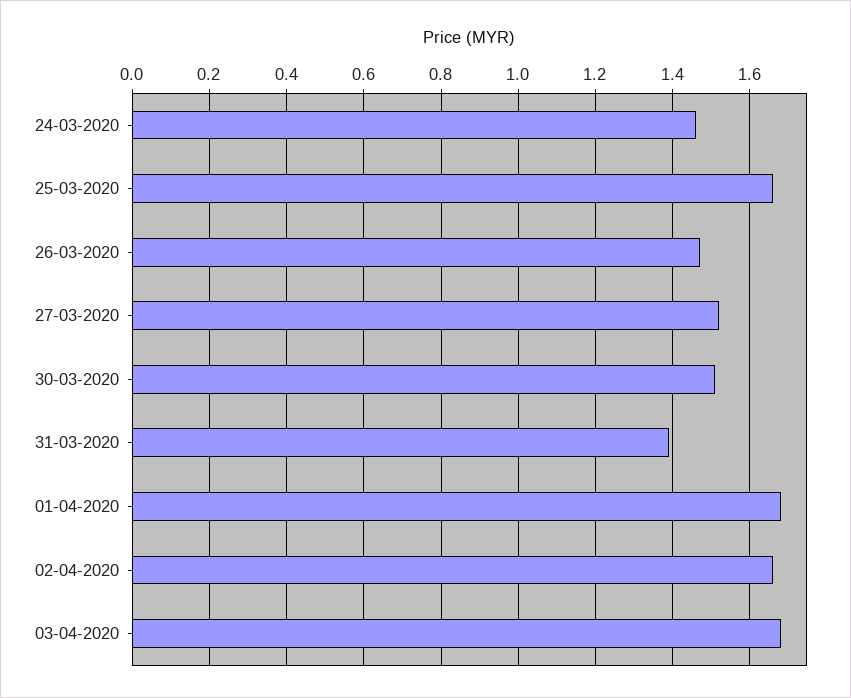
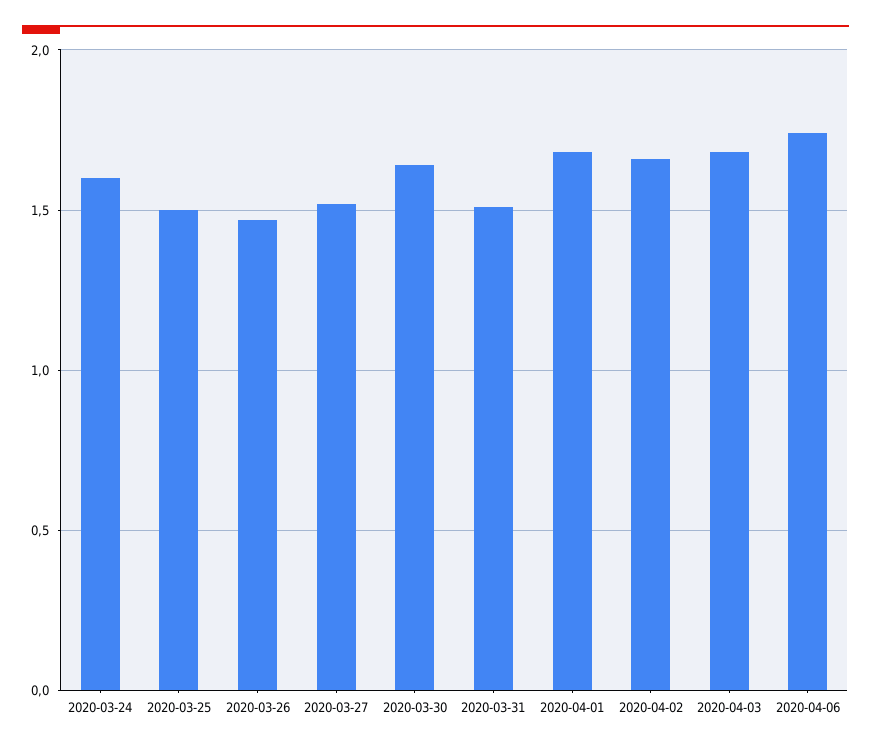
24-03-2020: 1.45 -> 1.6
25-03-2020: 1.65 -> 1.5
30-03-2020: 1.5 -> 1.65
31-03-2020: 1.4 -> 1.5
2020-04-06: none -> 1.75

